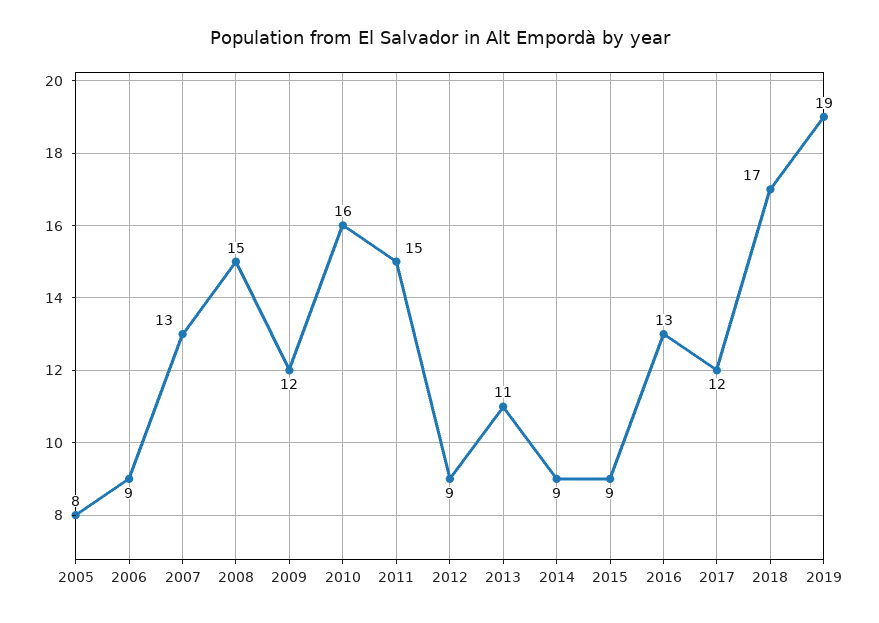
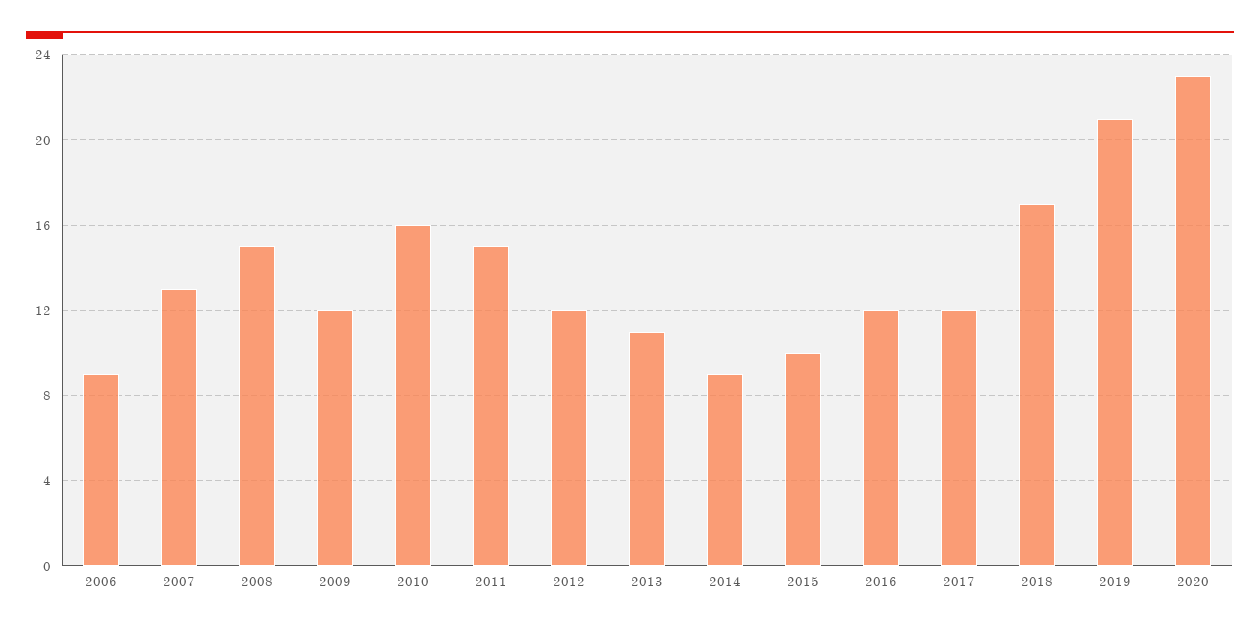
2005: 8 -> none
2012: 9 -> 12
2015: 9 -> 10
2016: 13 -> 12
2019: 19 -> 21
2020: none -> 23

